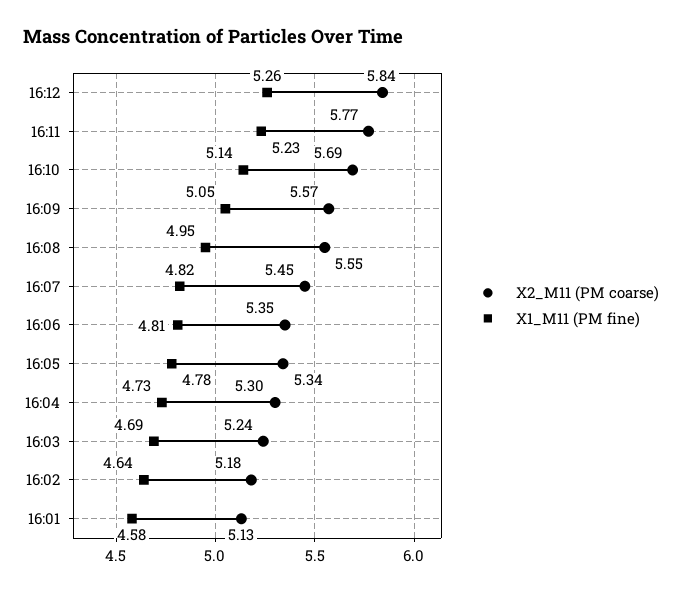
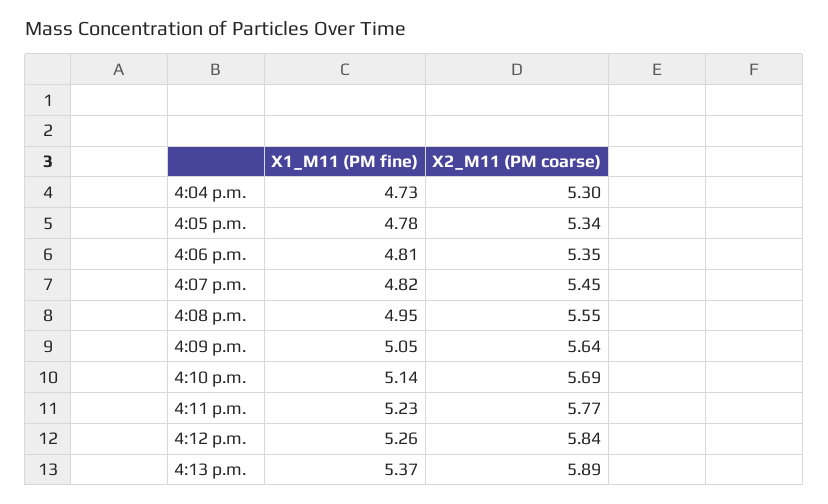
X2_M11 (PM coarse), 16:09: 5.57 -> 5.64
X2_M11 (PM coarse), 16:03: 5.24 -> none
X1_M11 (PM fine), 16:03: 4.69 -> none
X2_M11 (PM coarse), 16:02: 5.18 -> none
X1_M11 (PM fine), 16:02: 4.64 -> none
X2_M11 (PM coarse), 16:01: 5.13 -> none
X1_M11 (PM fine), 16:01: 4.58 -> none
X1_M11 (PM fine), 4:13 p.m.: none -> 5.37
X2_M11 (PM coarse), 4:13 p.m.: none -> 5.89

